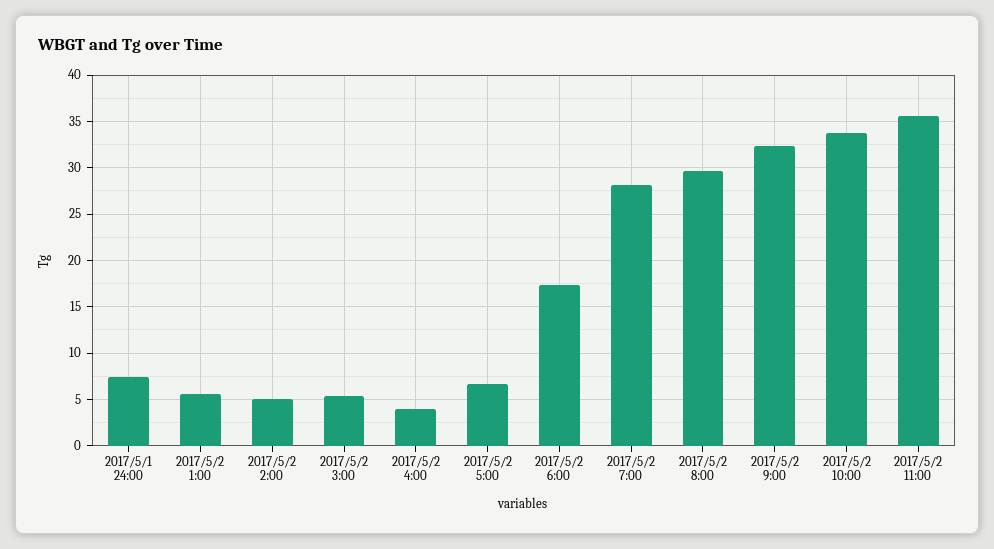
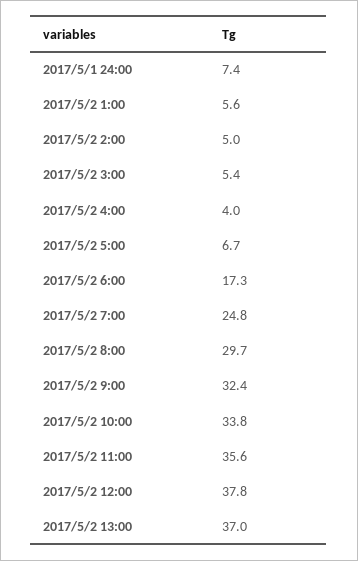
2017/5/2 7:00: 28 -> 24.8
2017/5/2 12:00: none -> 37.8
2017/5/2 13:00: none -> 37

